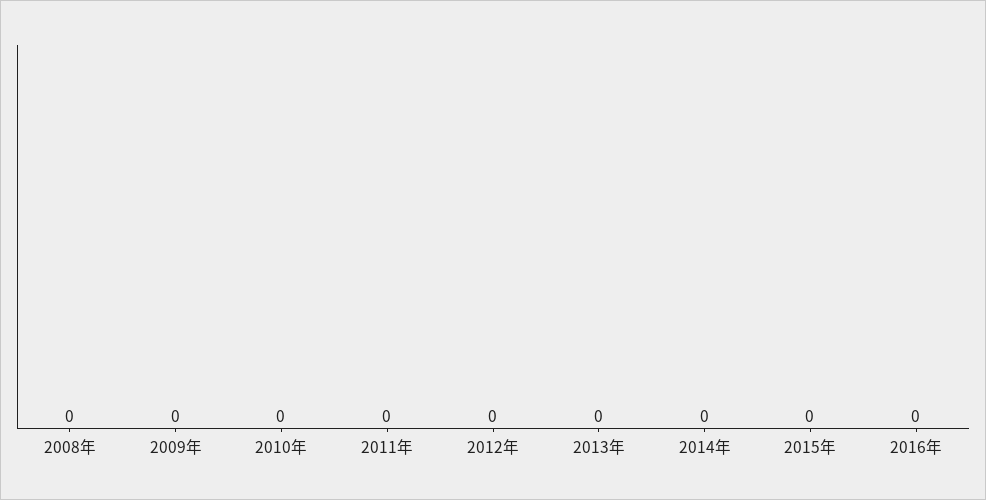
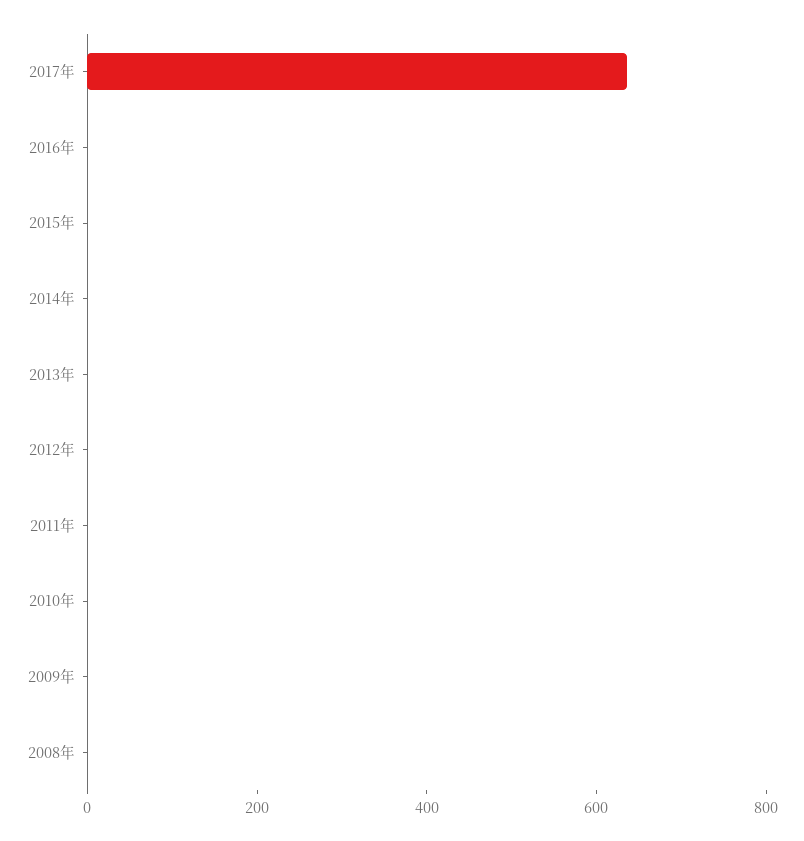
2017年: none -> 650

